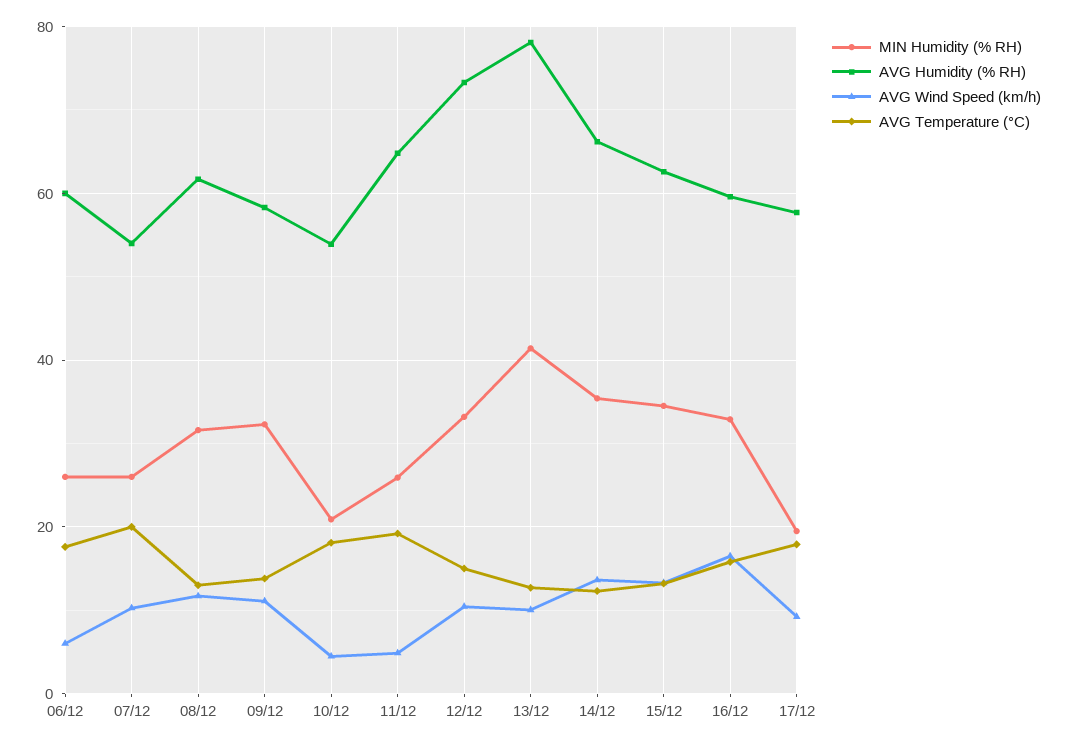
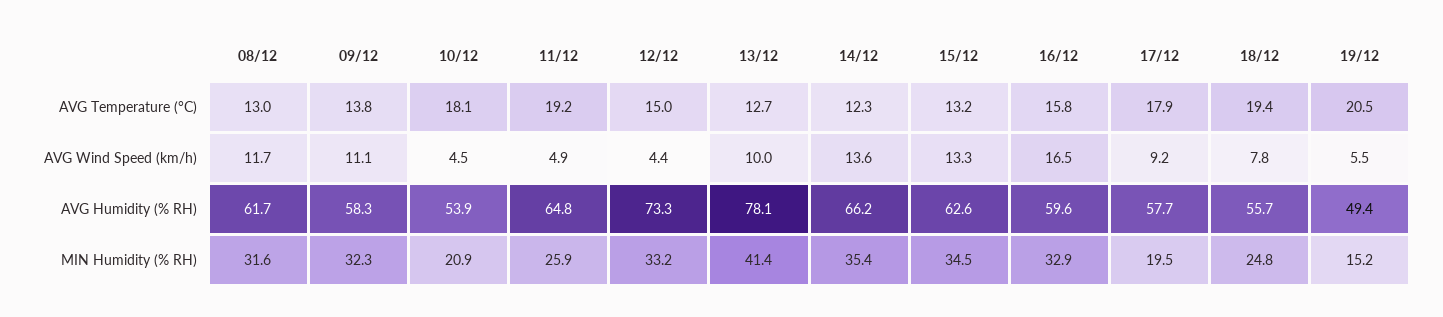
MIN Humidity (% RH), 06/12: 26 -> none
AVG Humidity (% RH), 06/12: 60 -> none
AVG Wind Speed (km/h), 06/12: 6 -> none
AVG Temperature (°C), 06/12: 18 -> none
MIN Humidity (% RH), 07/12: 26 -> none
AVG Humidity (% RH), 07/12: 54 -> none
AVG Wind Speed (km/h), 07/12: 10 -> none
AVG Temperature (°C), 07/12: 20 -> none
AVG Wind Speed (km/h), 12/12: 10 -> 4.4
AVG Temperature (°C), 18/12: none -> 19.4
AVG Temperature (°C), 19/12: none -> 20.5
AVG Wind Speed (km/h), 18/12: none -> 7.8
AVG Wind Speed (km/h), 19/12: none -> 5.5
AVG Humidity (% RH), 18/12: none -> 55.7
AVG Humidity (% RH), 19/12: none -> 49.4
MIN Humidity (% RH), 18/12: none -> 24.8
MIN Humidity (% RH), 19/12: none -> 15.2

